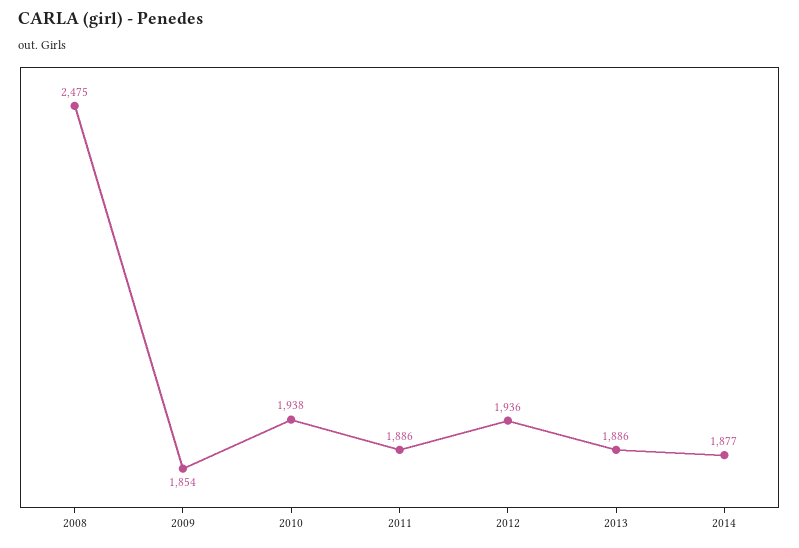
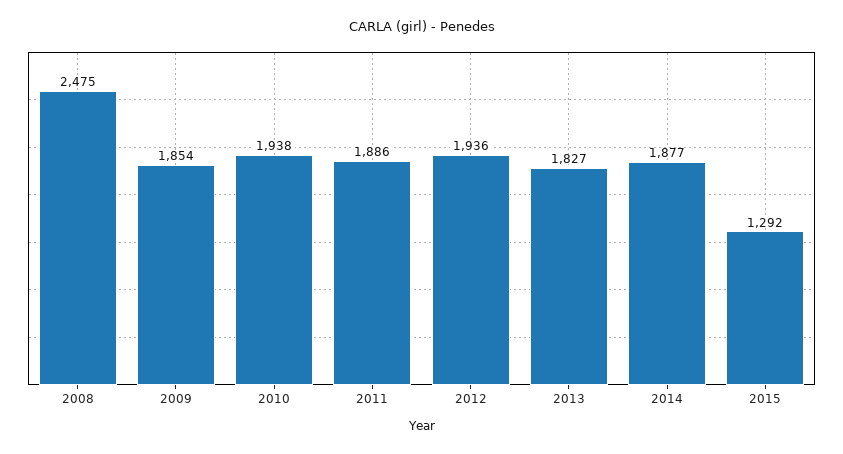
2013: 1886 -> 1827
2015: none -> 1292

